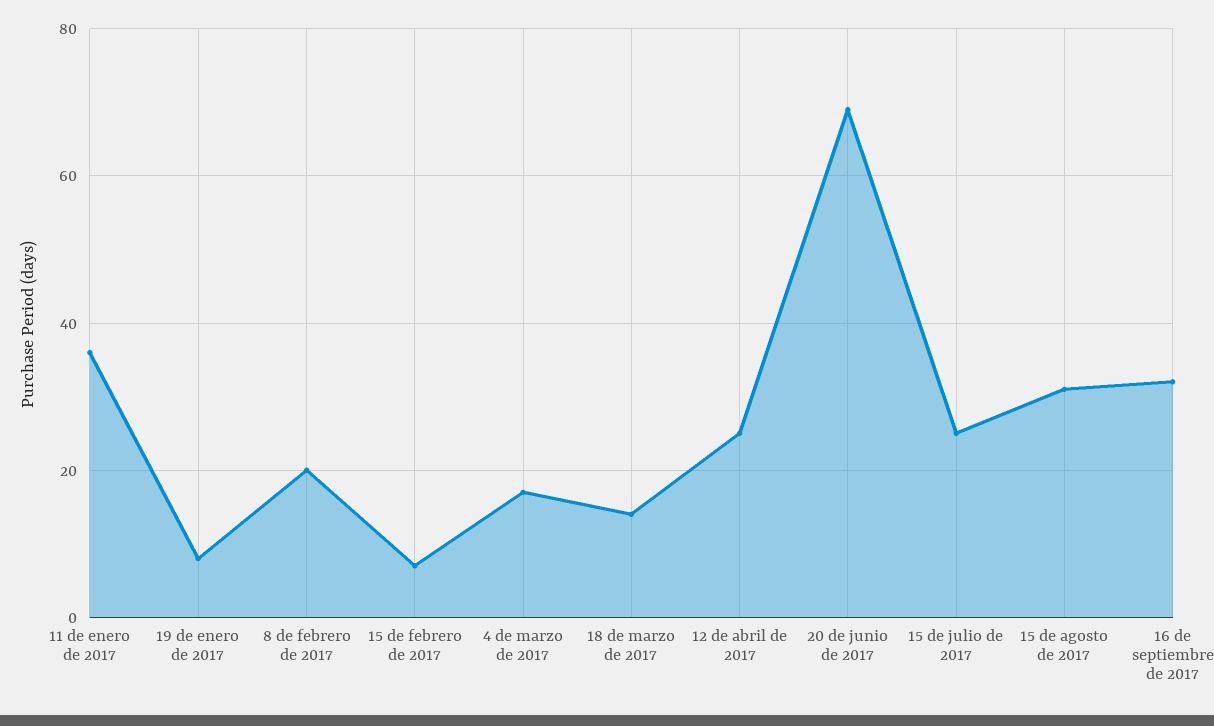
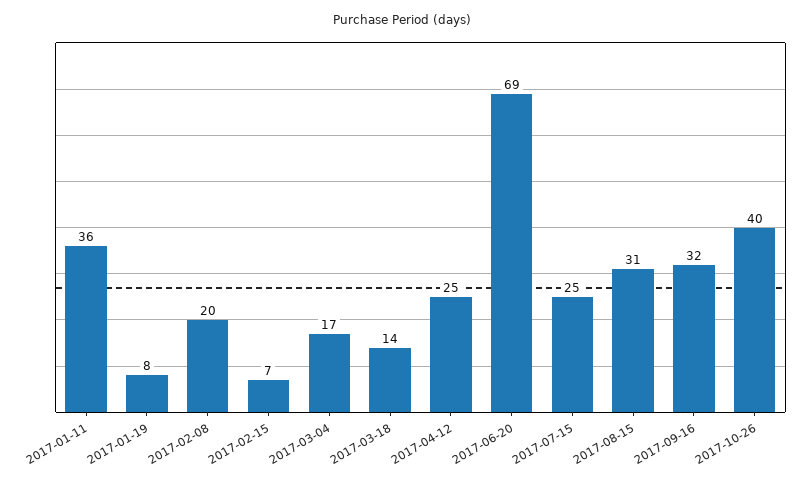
2017-10-26: none -> 40

